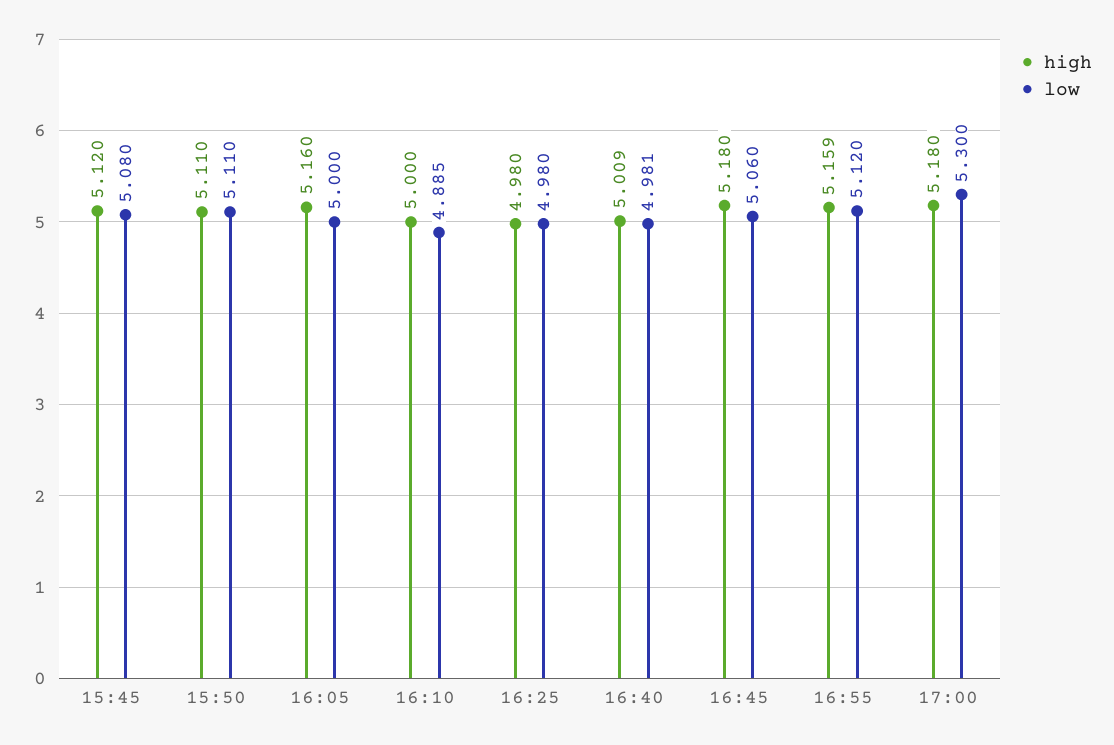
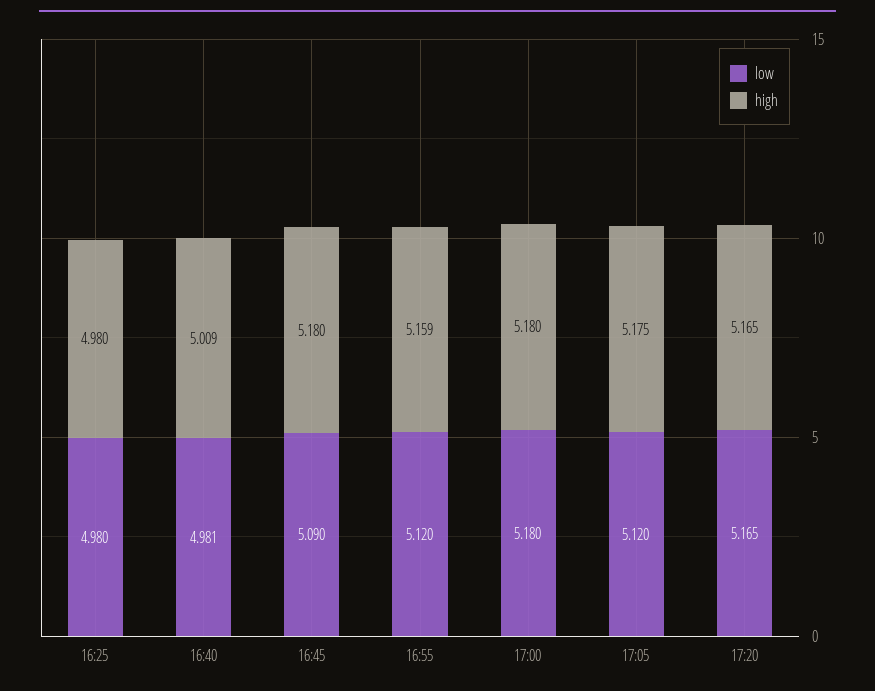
high, 15:45: 5.12 -> none
low, 15:45: 5.08 -> none
high, 15:50: 5.11 -> none
low, 15:50: 5.11 -> none
high, 16:05: 5.16 -> none
low, 16:05: 5 -> none
high, 16:10: 5 -> none
low, 16:10: 4.885 -> none
low, 16:45: 5.06 -> 5.09
low, 17:00: 5.3 -> 5.18
low, 17:05: none -> 5.12
high, 17:05: none -> 5.175
low, 17:20: none -> 5.165
high, 17:20: none -> 5.165

